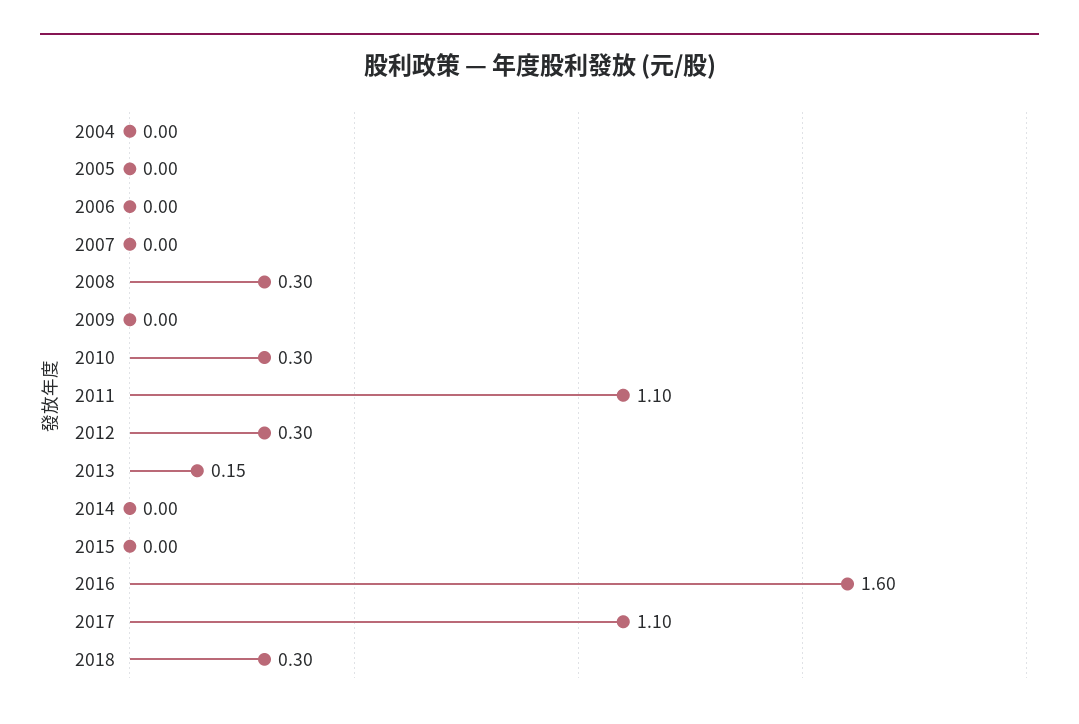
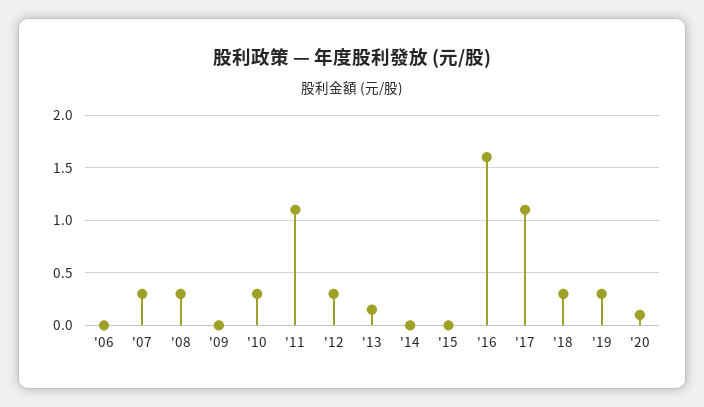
2004: 0 -> none
2005: 0 -> none
2007: 0 -> 0.3
'19: none -> 0.3
'20: none -> 0.1

